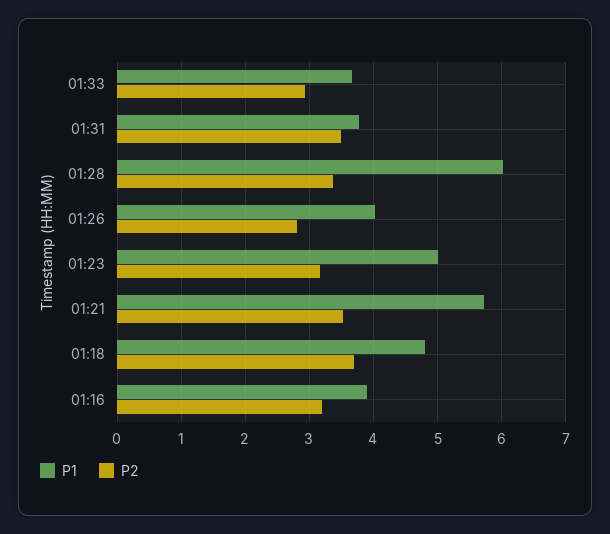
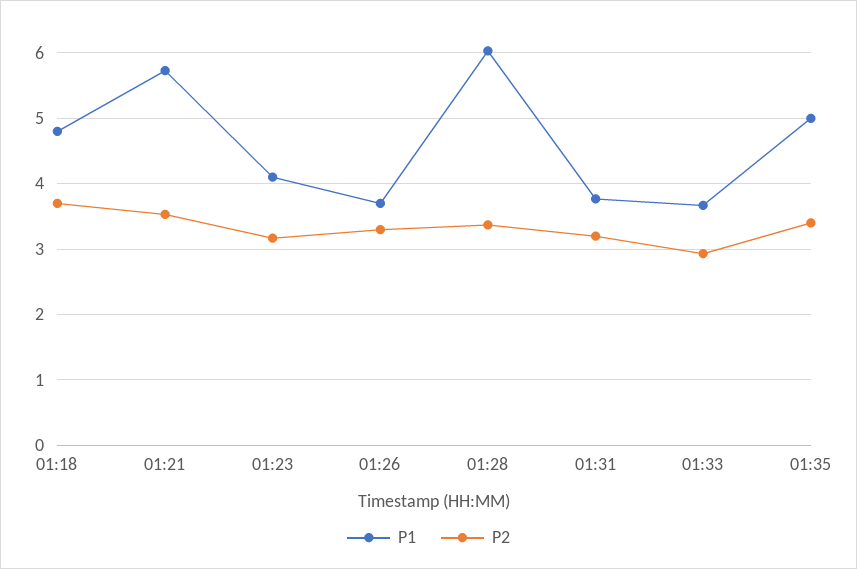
P2, 01:31: 3.5 -> 3.2
P1, 01:26: 4 -> 3.7
P2, 01:26: 2.8 -> 3.3
P1, 01:23: 5 -> 4.1
P1, 01:16: 3.9 -> none
P2, 01:16: 3.2 -> none
P1, 01:35: none -> 5
P2, 01:35: none -> 3.4

